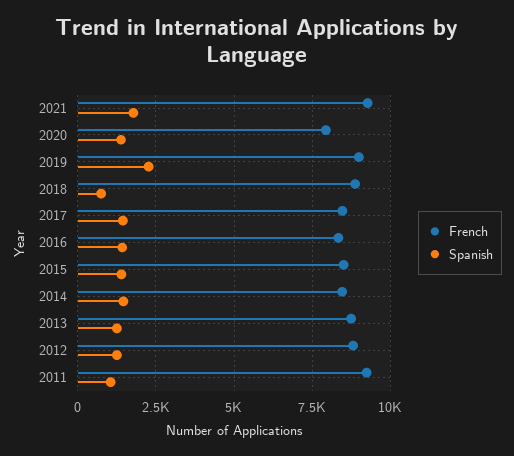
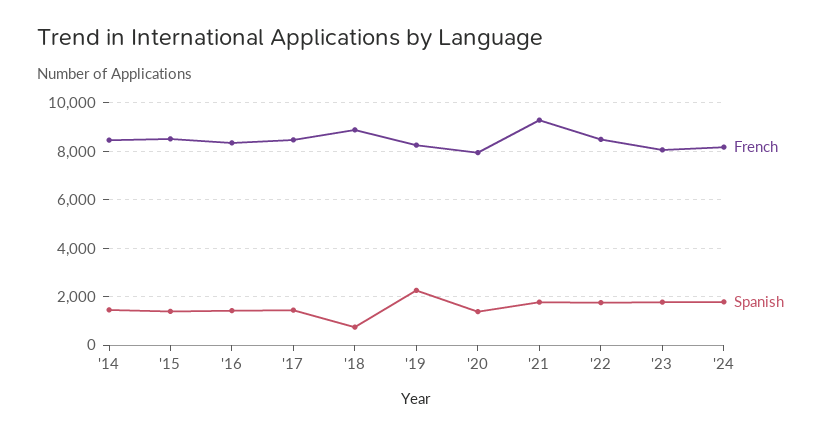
French, 2019: 9000 -> 8250
French, 2013: 8750 -> none
Spanish, 2013: 1250 -> none
French, 2012: 8750 -> none
Spanish, 2012: 1250 -> none
French, 2011: 9250 -> none
Spanish, 2011: 1000 -> none
French, '22: none -> 8500
Spanish, '22: none -> 1750
French, '23: none -> 8000
Spanish, '23: none -> 1750
French, '24: none -> 8250
Spanish, '24: none -> 1750

